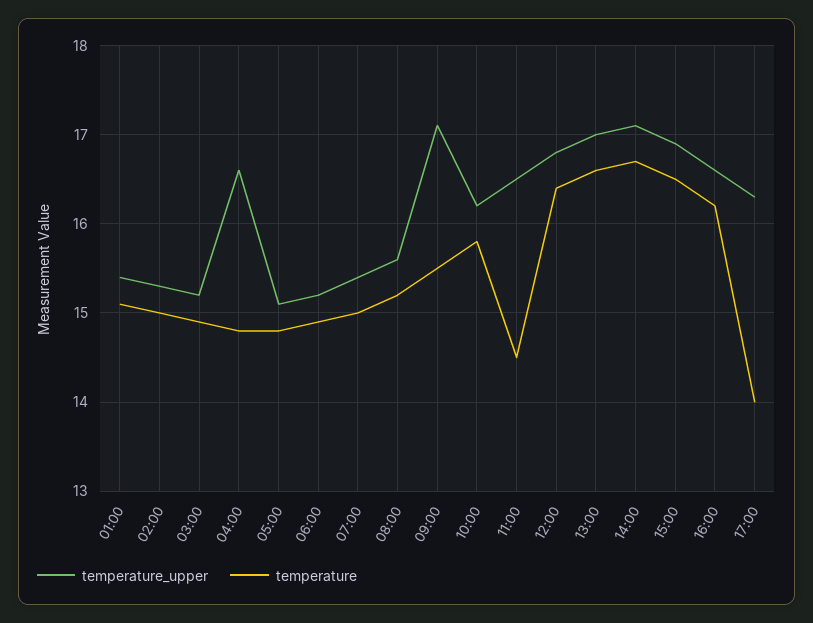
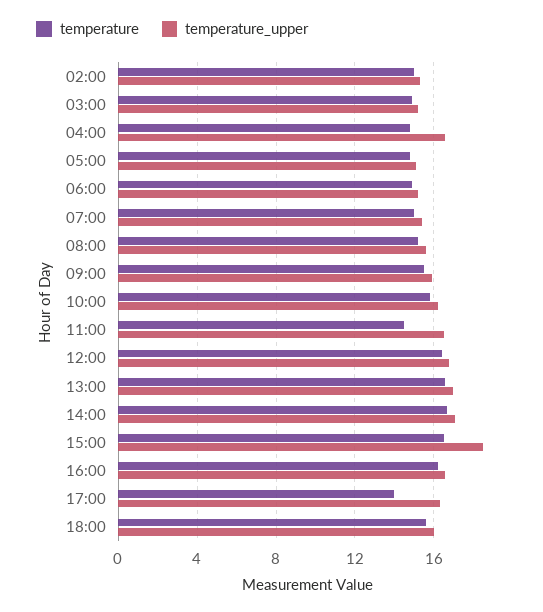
temperature_upper, 01:00: 15.4 -> none
temperature, 01:00: 15.1 -> none
temperature_upper, 09:00: 17.1 -> 16
temperature_upper, 15:00: 16.9 -> 18.5
temperature, 18:00: none -> 15.5
temperature_upper, 18:00: none -> 16

